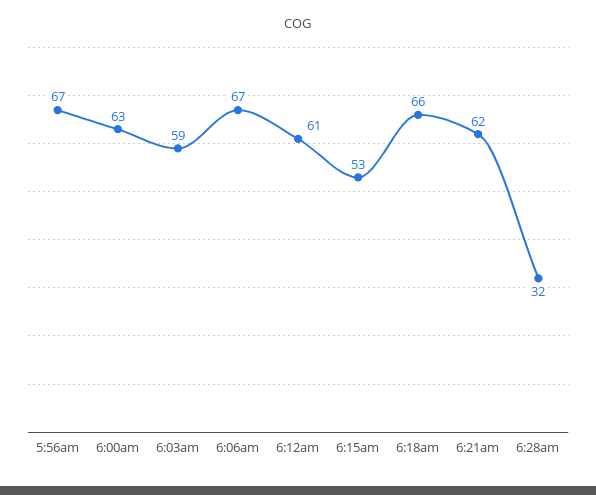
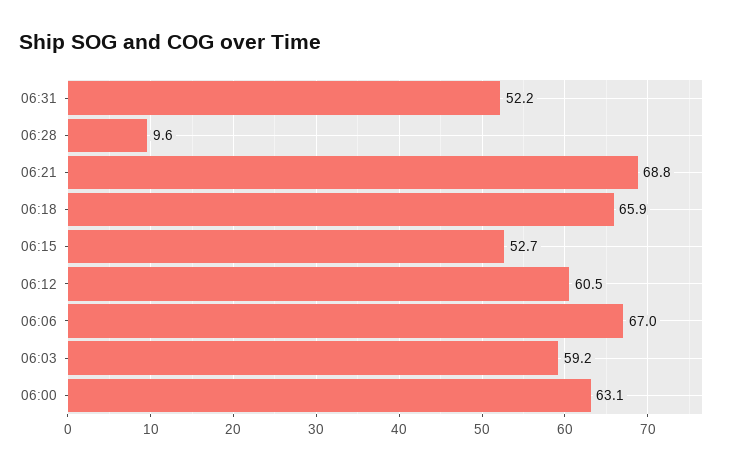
5:56am: 67 -> none
6:21am: 62 -> 68.8
6:28am: 32 -> 9.6
06:31: none -> 52.2

